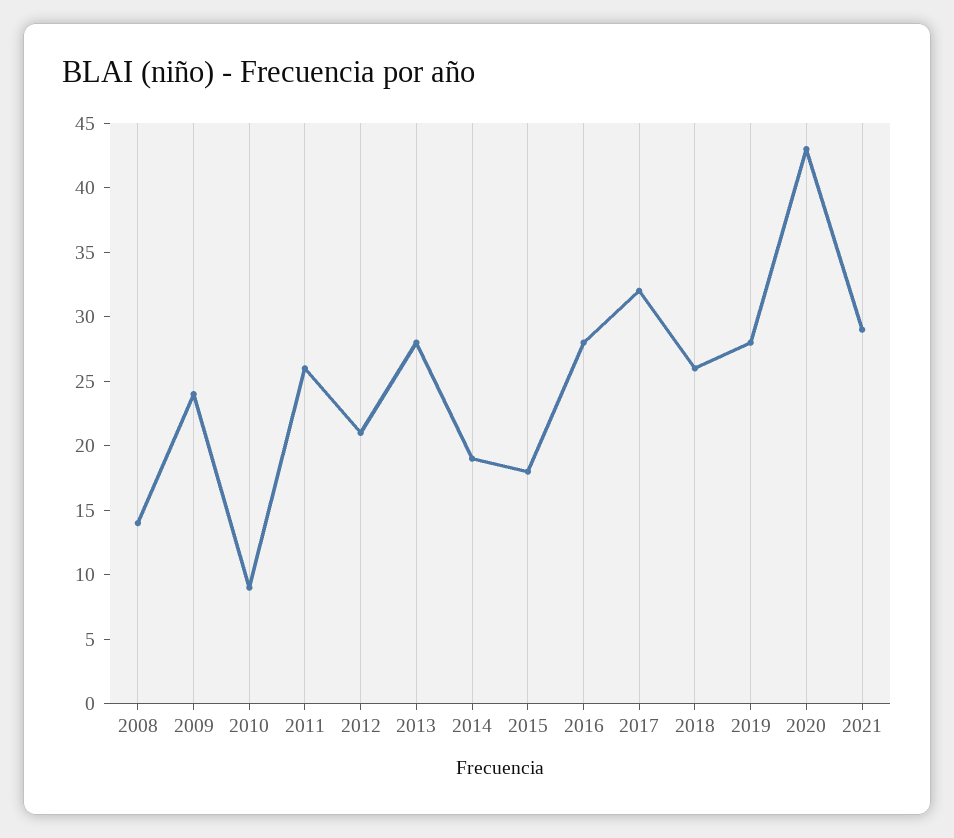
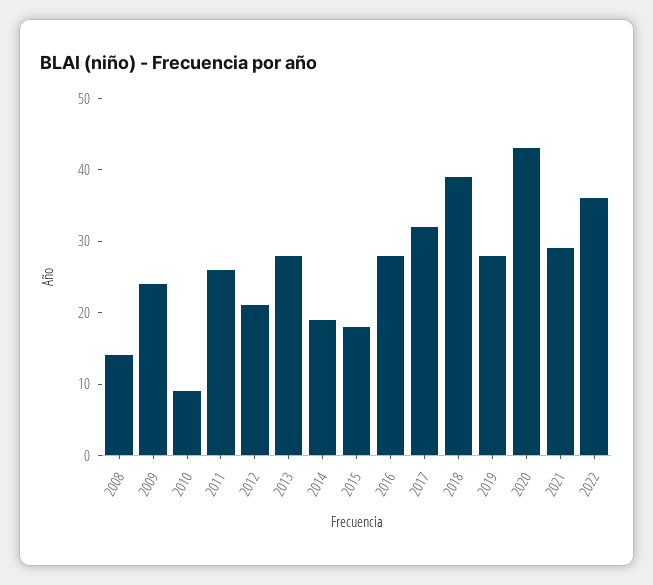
2018: 26 -> 40
2022: none -> 35

